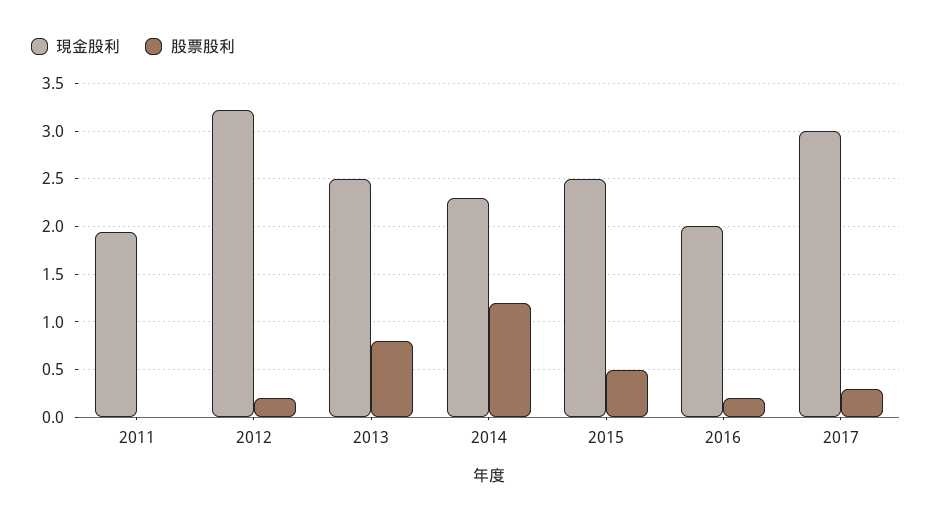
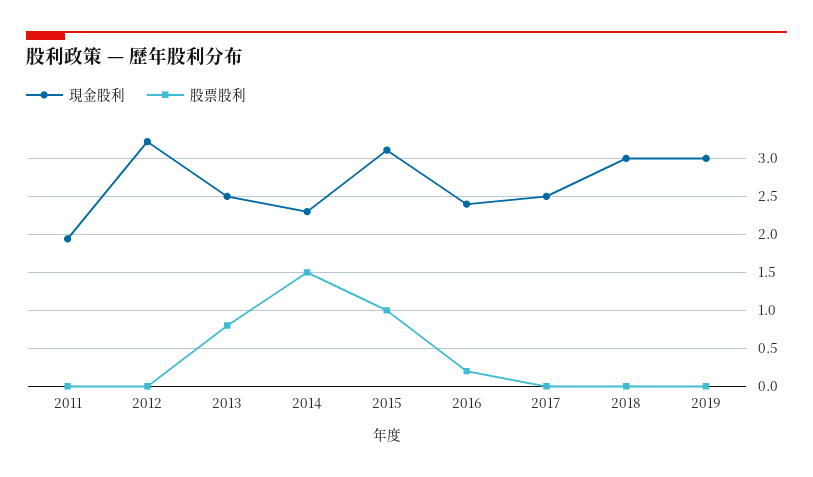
股票股利, 2012: 0.2 -> 0
股票股利, 2014: 1.2 -> 1.5
現金股利, 2015: 2.5 -> 3.1
股票股利, 2015: 0.5 -> 1
現金股利, 2016: 2 -> 2.4
現金股利, 2017: 3 -> 2.5
股票股利, 2017: 0.3 -> 0
現金股利, 2018: none -> 3
股票股利, 2018: none -> 0
現金股利, 2019: none -> 3
股票股利, 2019: none -> 0

